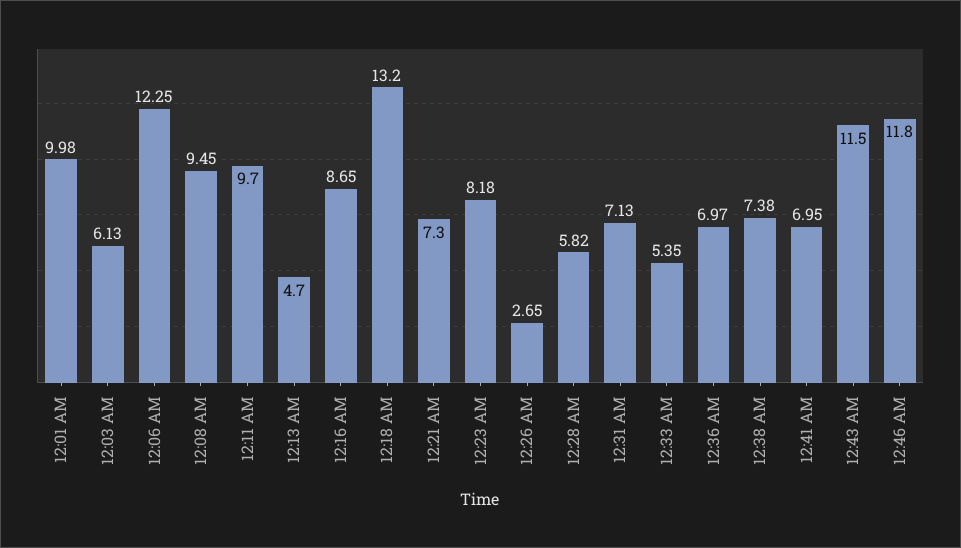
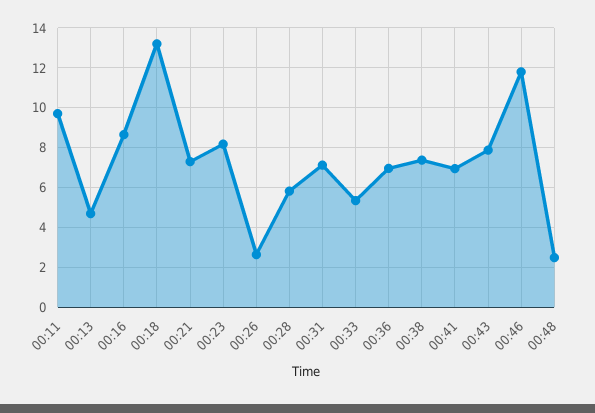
12:01 AM: 9.98 -> none
12:03 AM: 6.13 -> none
12:06 AM: 12.25 -> none
12:08 AM: 9.45 -> none
12:43 AM: 11.5 -> 8
00:48: none -> 2.5

